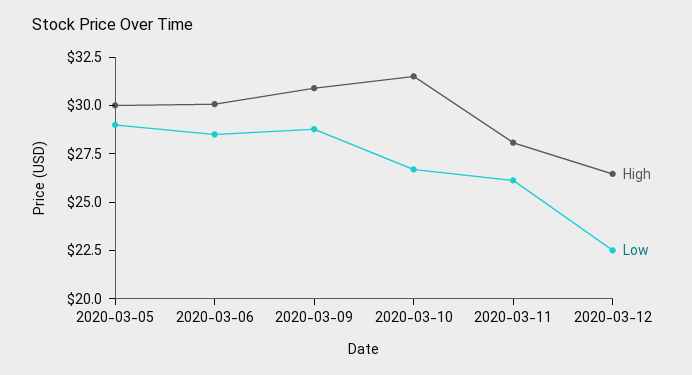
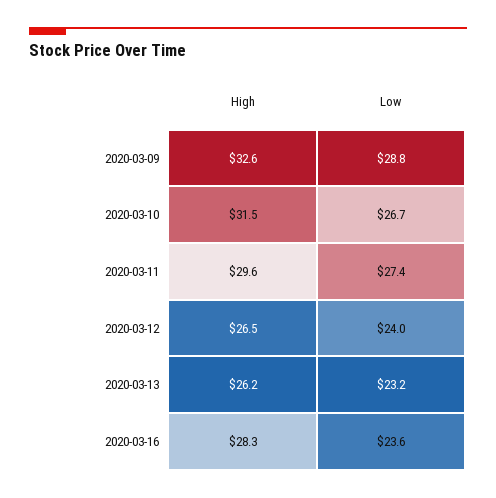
High, 2020-03-05: 30 -> none
Low, 2020-03-05: 29 -> none
High, 2020-03-06: 30 -> none
Low, 2020-03-06: 28.5 -> none
High, 2020-03-09: 31 -> 32.6
High, 2020-03-11: 28 -> 29.6
Low, 2020-03-11: 26 -> 27.4
Low, 2020-03-12: 22.5 -> 24
High, 2020-03-13: none -> 26.2
Low, 2020-03-13: none -> 23.2
High, 2020-03-16: none -> 28.3
Low, 2020-03-16: none -> 23.6

